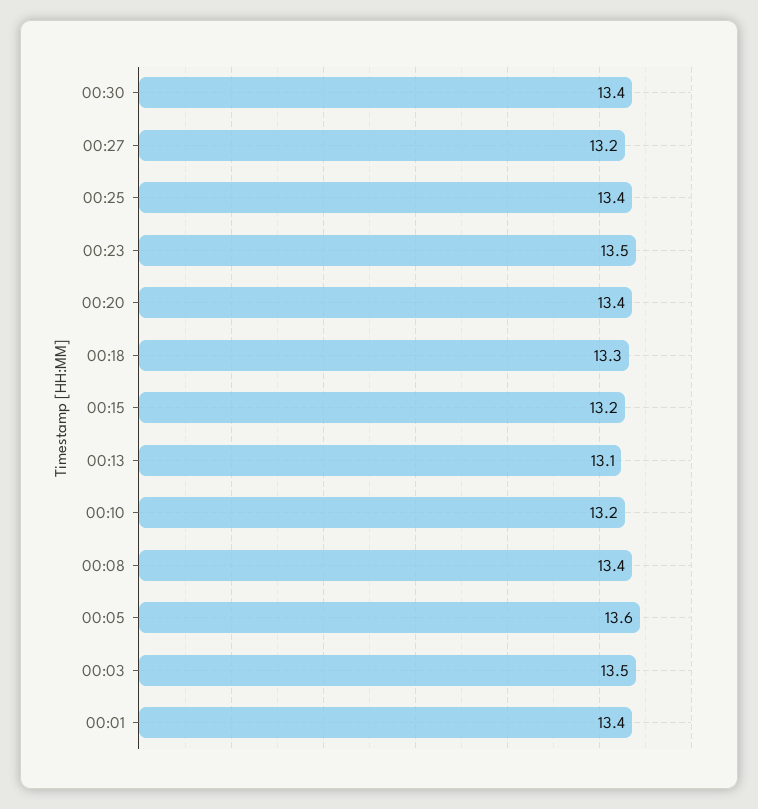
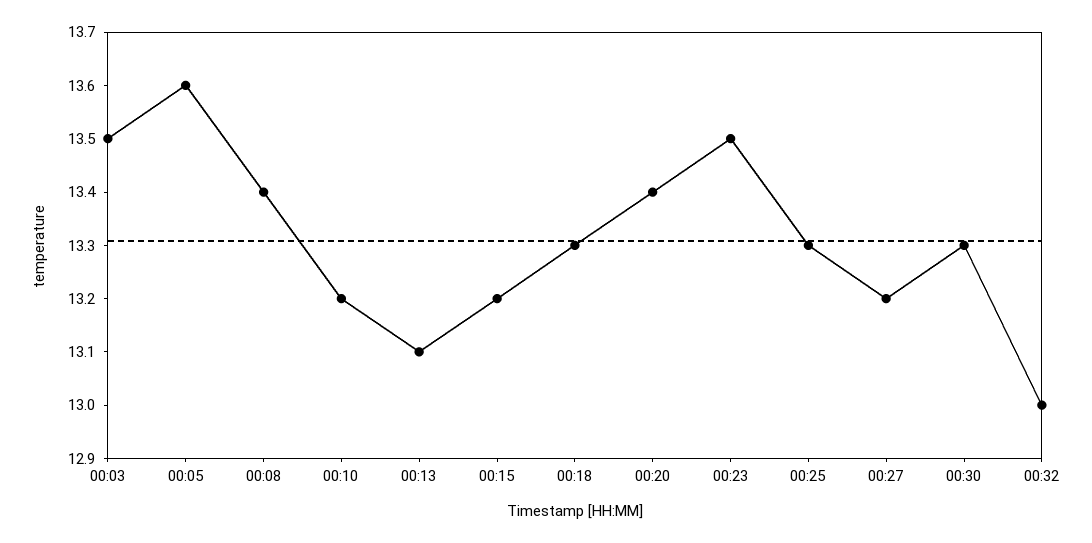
00:30: 13.4 -> 13.3
00:25: 13.4 -> 13.3
00:01: 13.4 -> none
00:32: none -> 13

